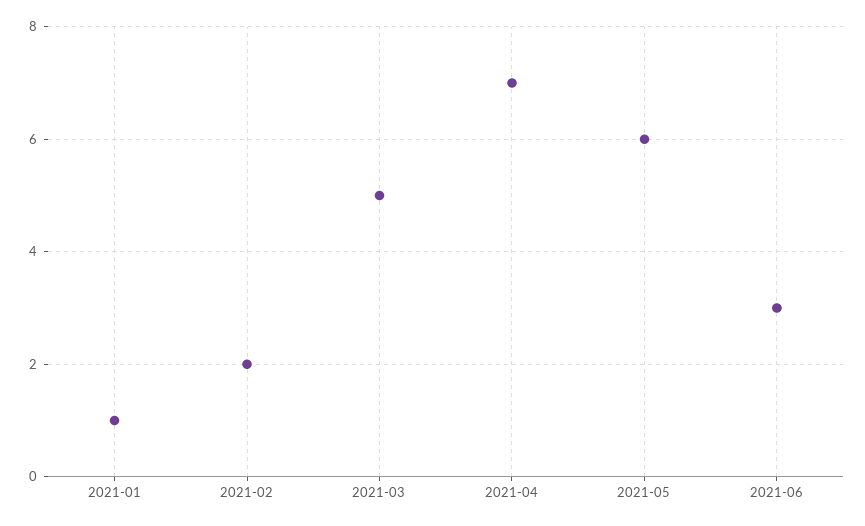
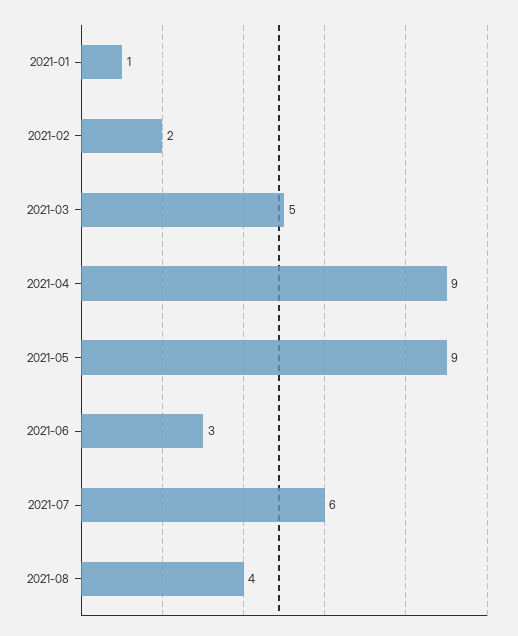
2021-04: 7 -> 9
2021-05: 6 -> 9
2021-07: none -> 6
2021-08: none -> 4

